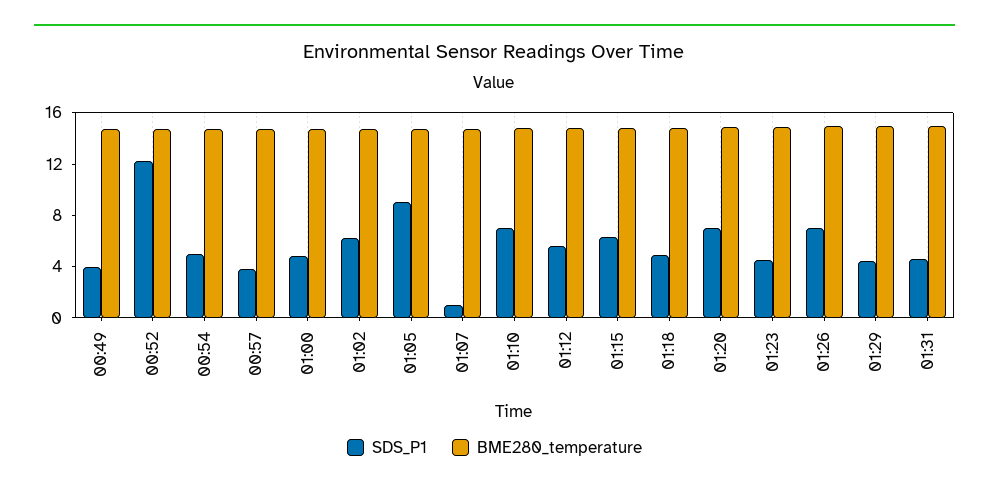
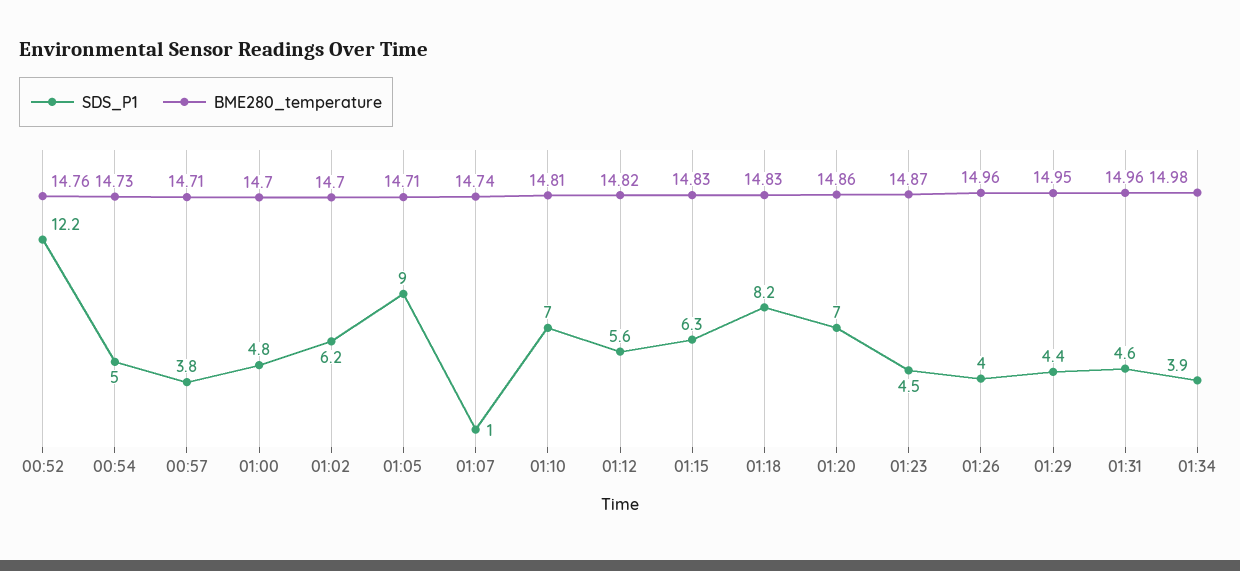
SDS_P1, 00:49: 4 -> none
BME280_temperature, 00:49: 15 -> none
SDS_P1, 01:18: 5 -> 8.2
SDS_P1, 01:26: 7 -> 4
SDS_P1, 01:34: none -> 3.9
BME280_temperature, 01:34: none -> 14.98

